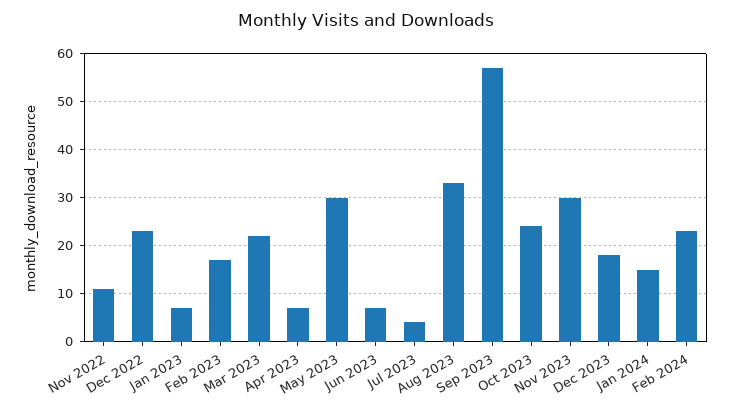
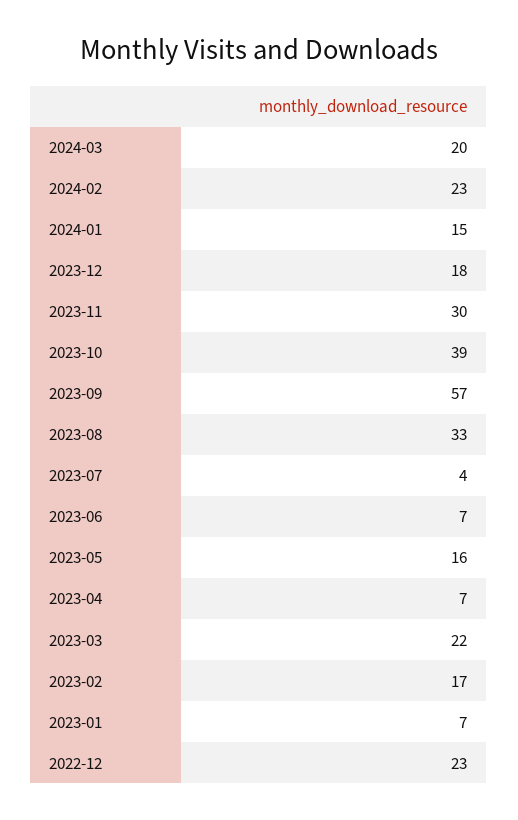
Nov 2022: 10 -> none
May 2023: 30 -> 16
Oct 2023: 25 -> 39
2024-03: none -> 20

